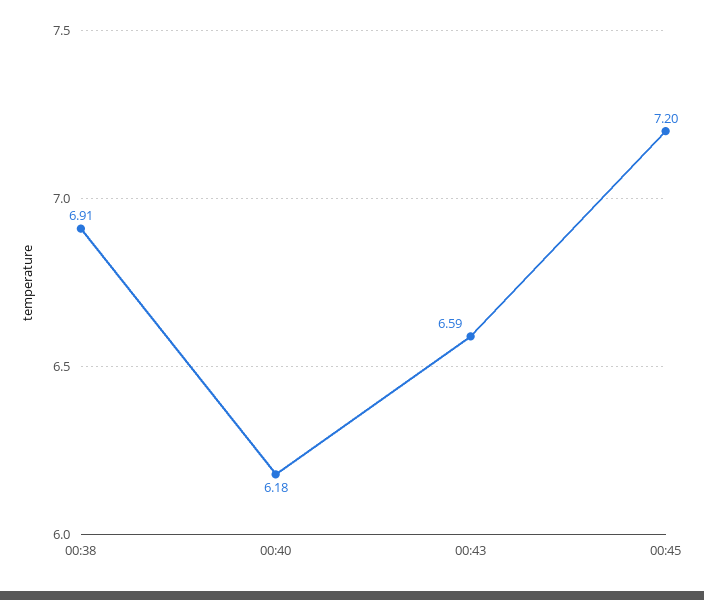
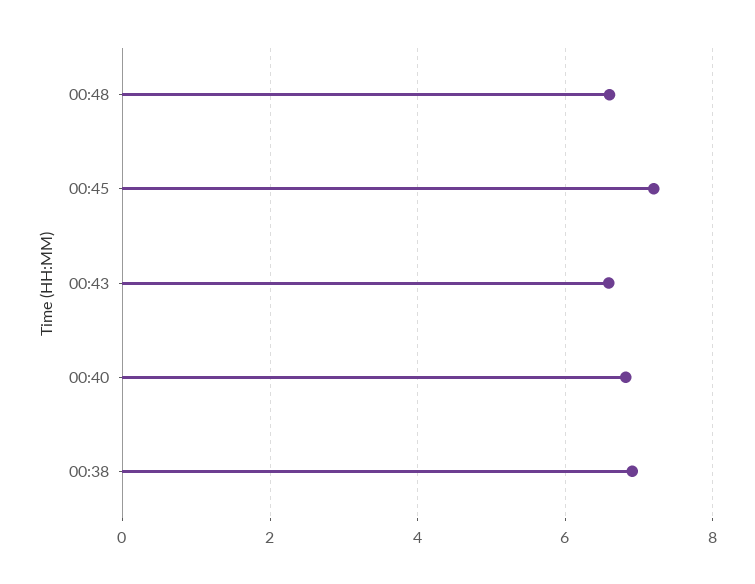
00:40: 6.18 -> 6.8
00:48: none -> 6.6

